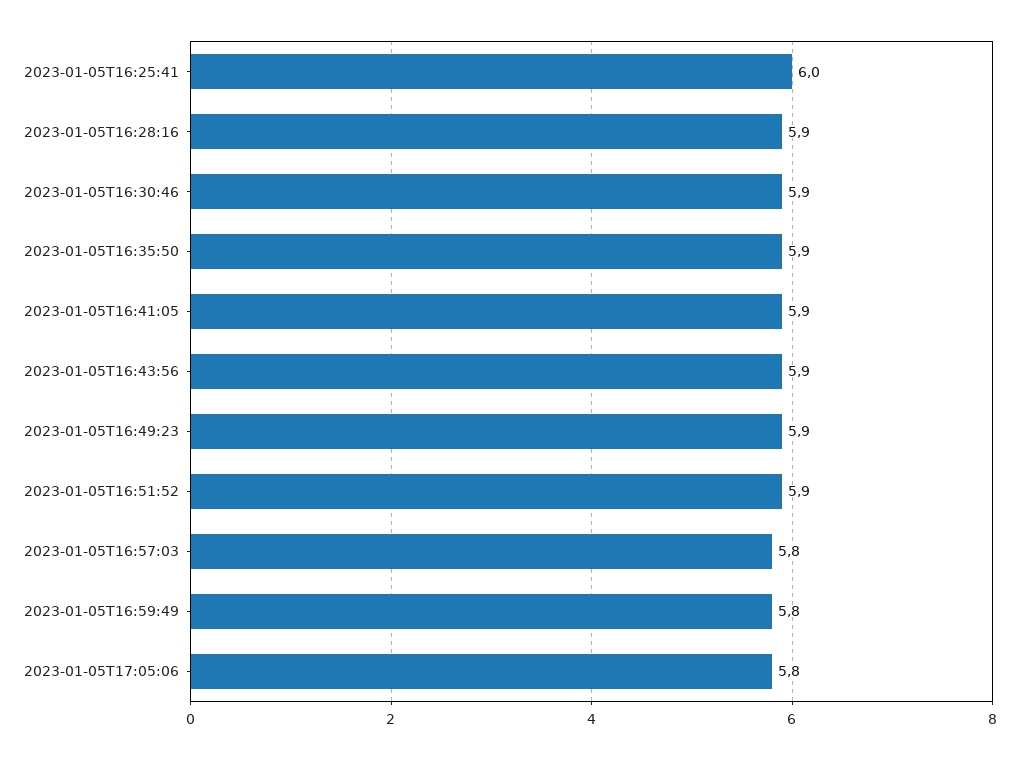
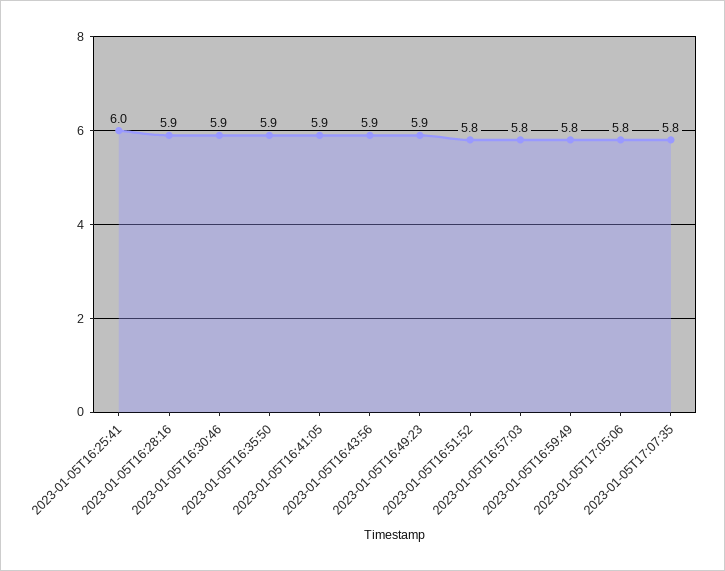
2023-01-05T16:51:52: 5.9 -> 5.8
2023-01-05T17:07:35: none -> 5.8

